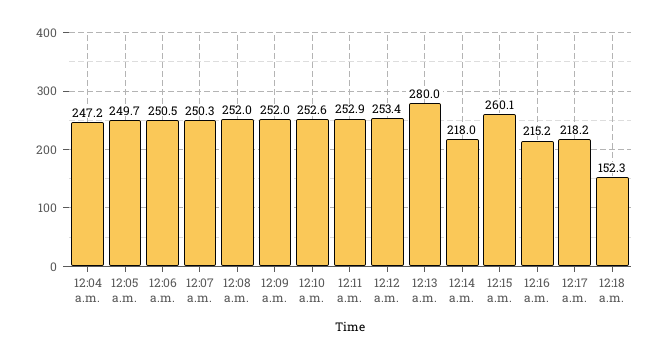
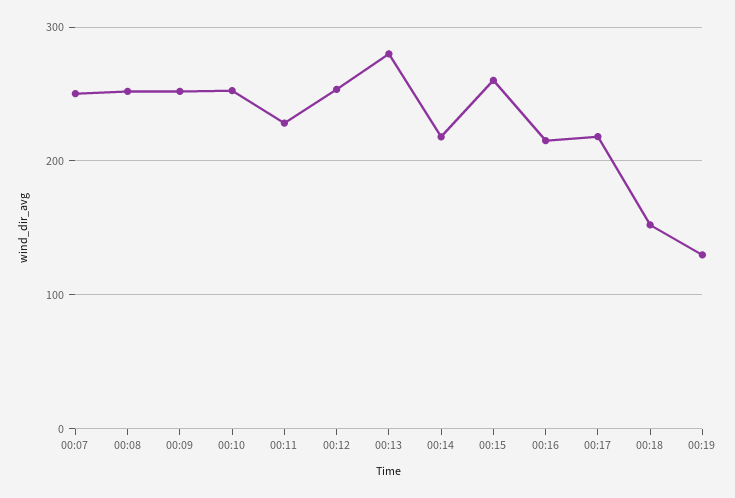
12:04 a.m.: 247.2 -> none
12:05 a.m.: 249.7 -> none
12:06 a.m.: 250.5 -> none
12:11 a.m.: 252.9 -> 230
00:19: none -> 130

